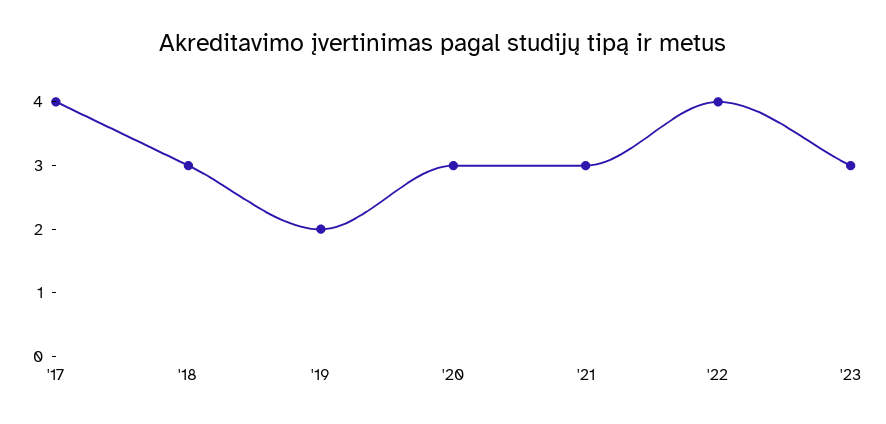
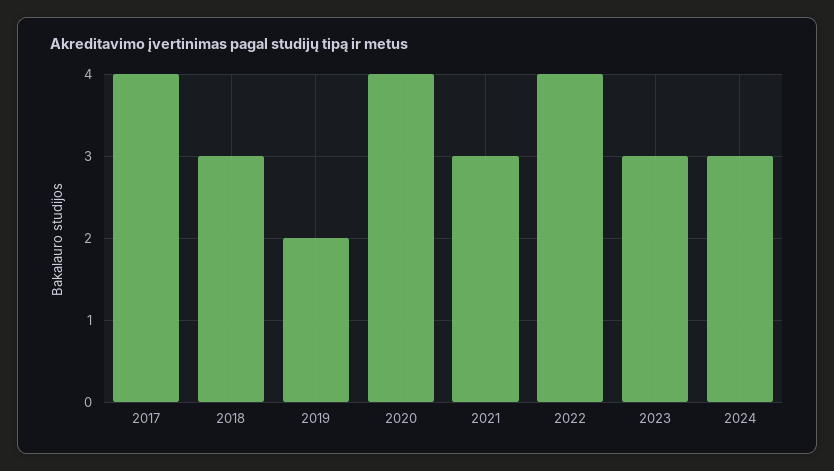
'20: 3 -> 4
2024: none -> 3

